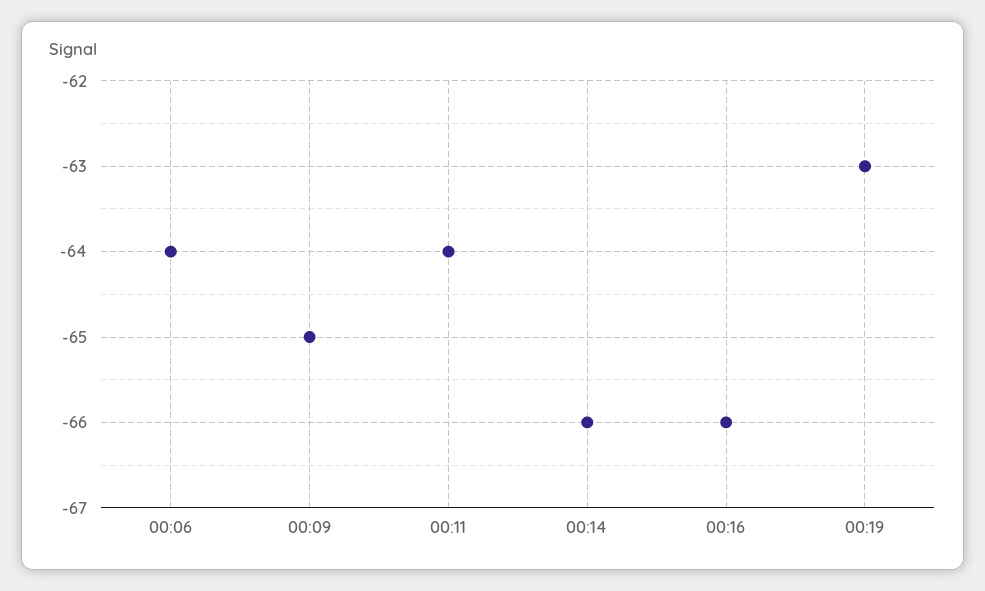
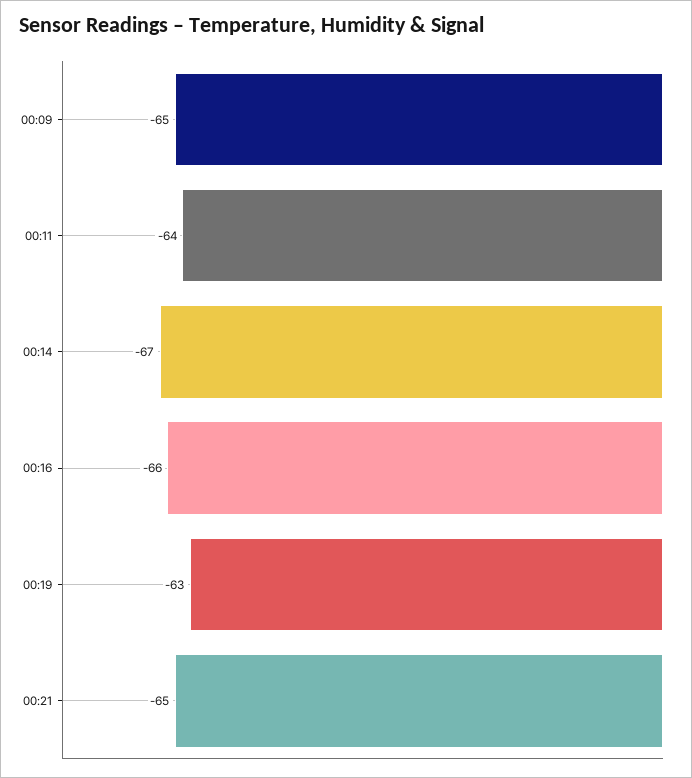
00:06: -64 -> none
00:14: -66 -> -67
00:21: none -> -65

